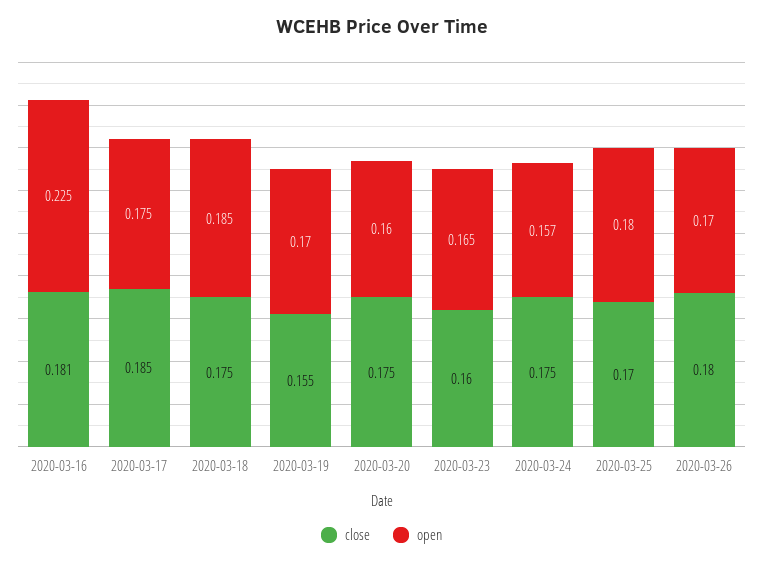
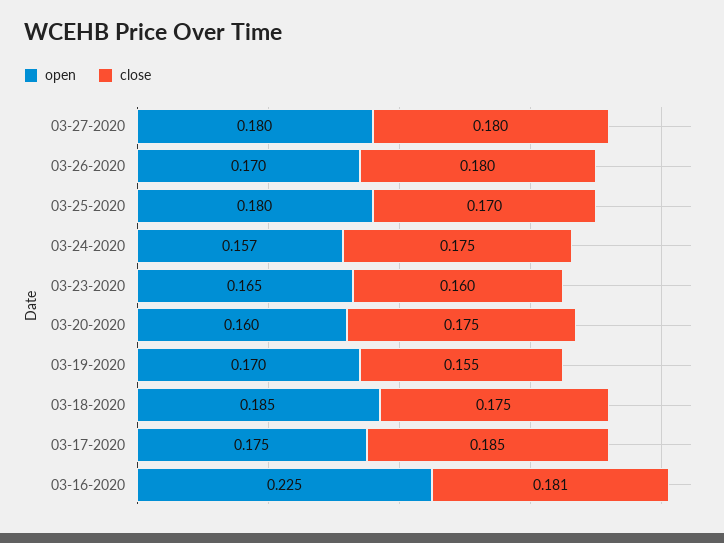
open, 03-27-2020: none -> 0.18
close, 03-27-2020: none -> 0.18

